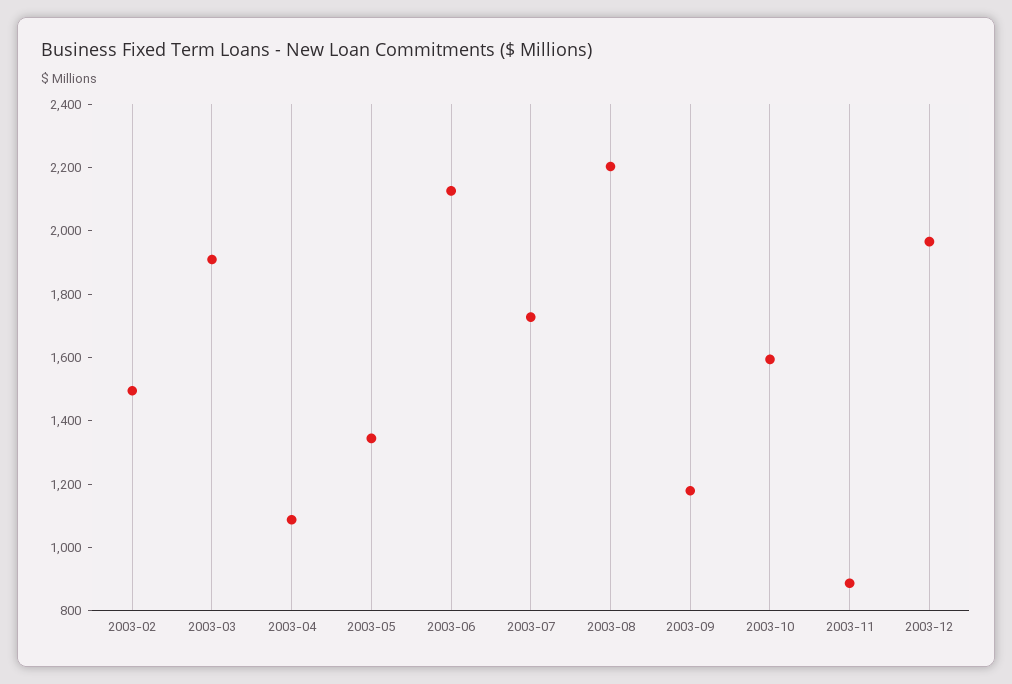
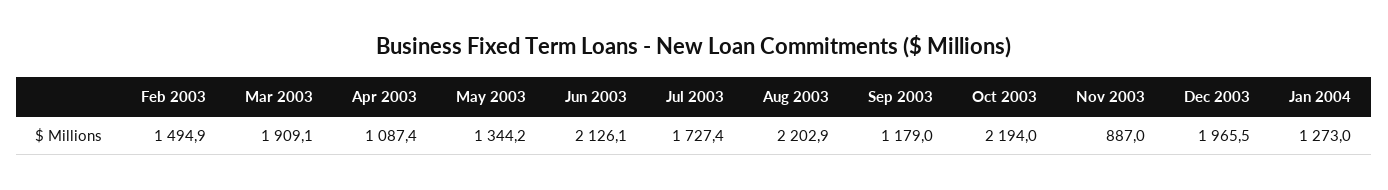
2003-10: 1600 -> 2194
Jan 2004: none -> 1273

